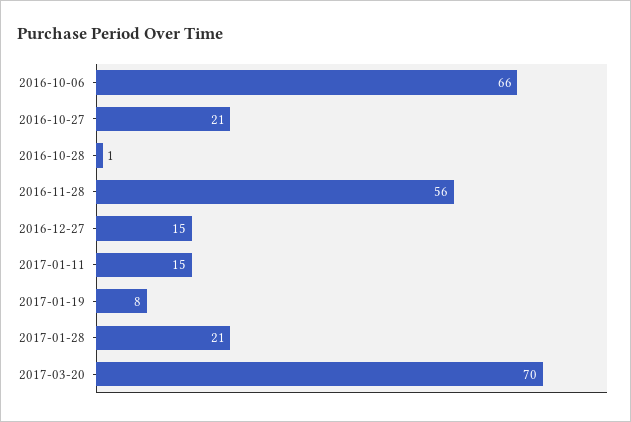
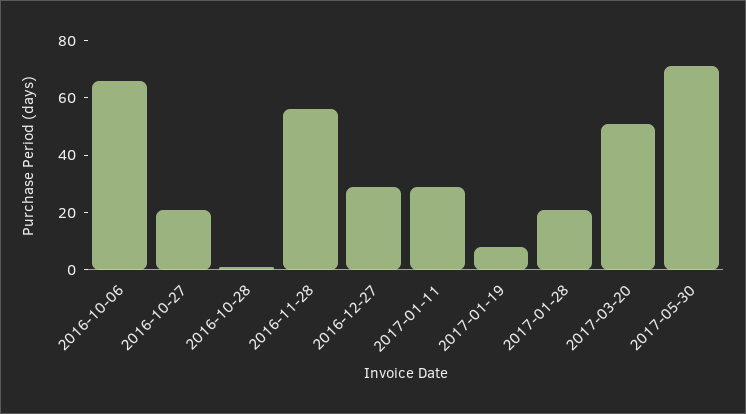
2016-12-27: 15 -> 30
2017-01-11: 15 -> 30
2017-03-20: 70 -> 50
2017-05-30: none -> 70

